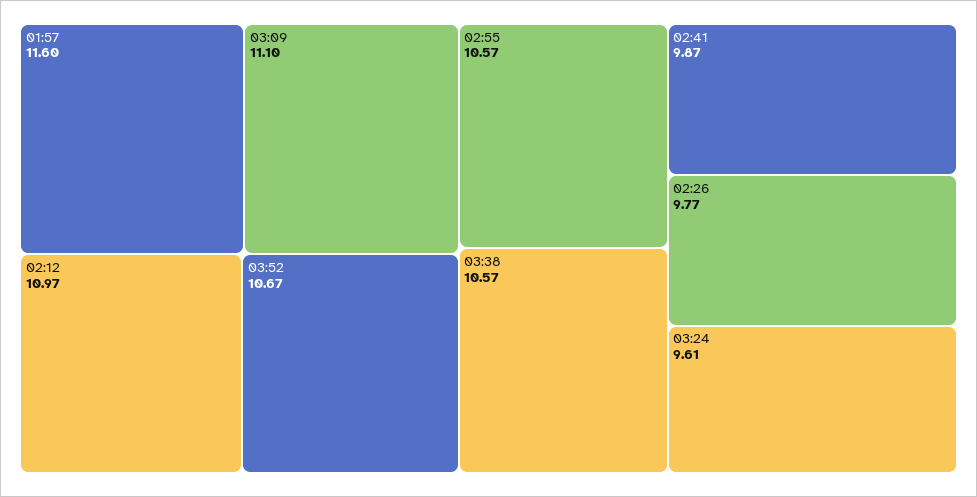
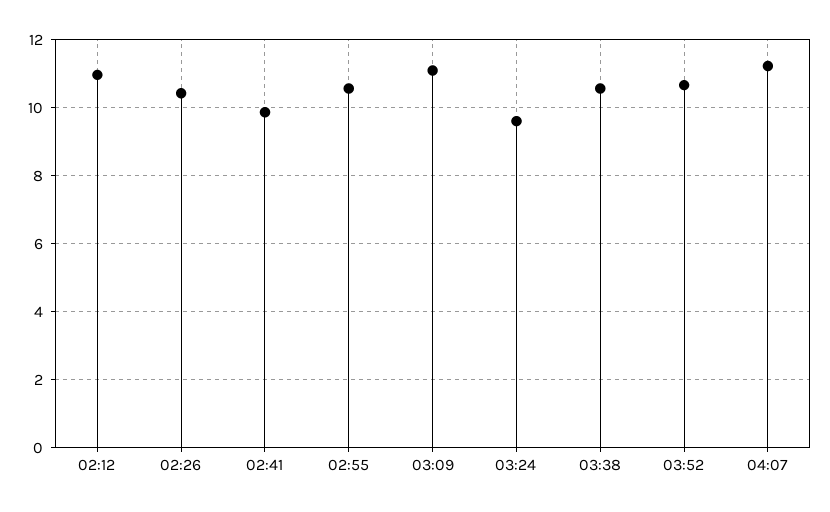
01:57: 11.6 -> none
02:26: 9.77 -> 10.4
04:07: none -> 11.2

